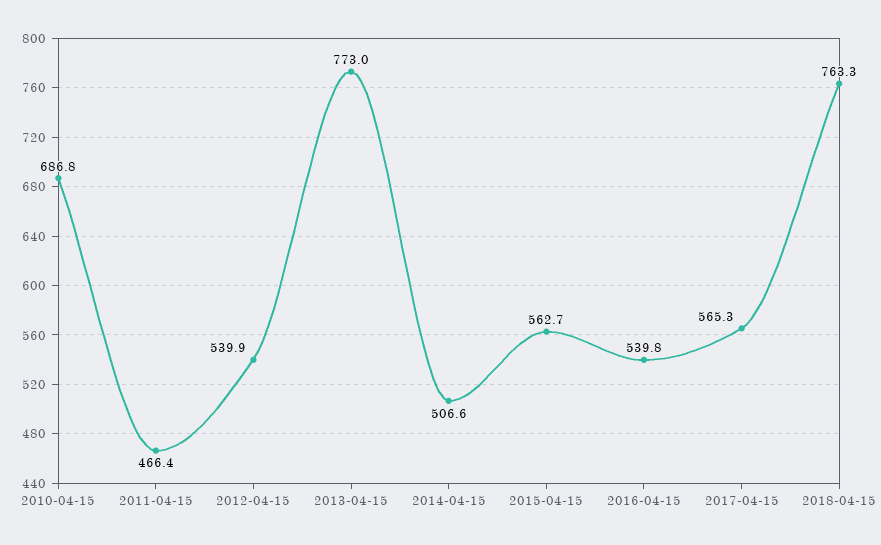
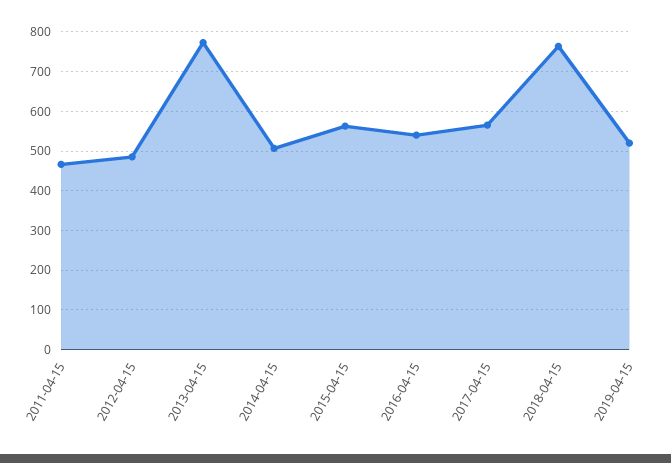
2010-04-15: 686.8 -> none
2012-04-15: 539.9 -> 480
2019-04-15: none -> 520

